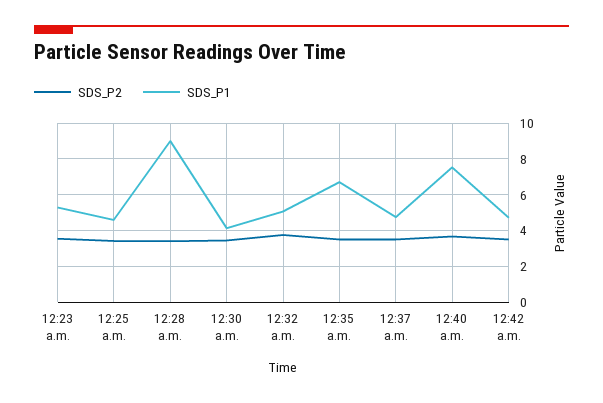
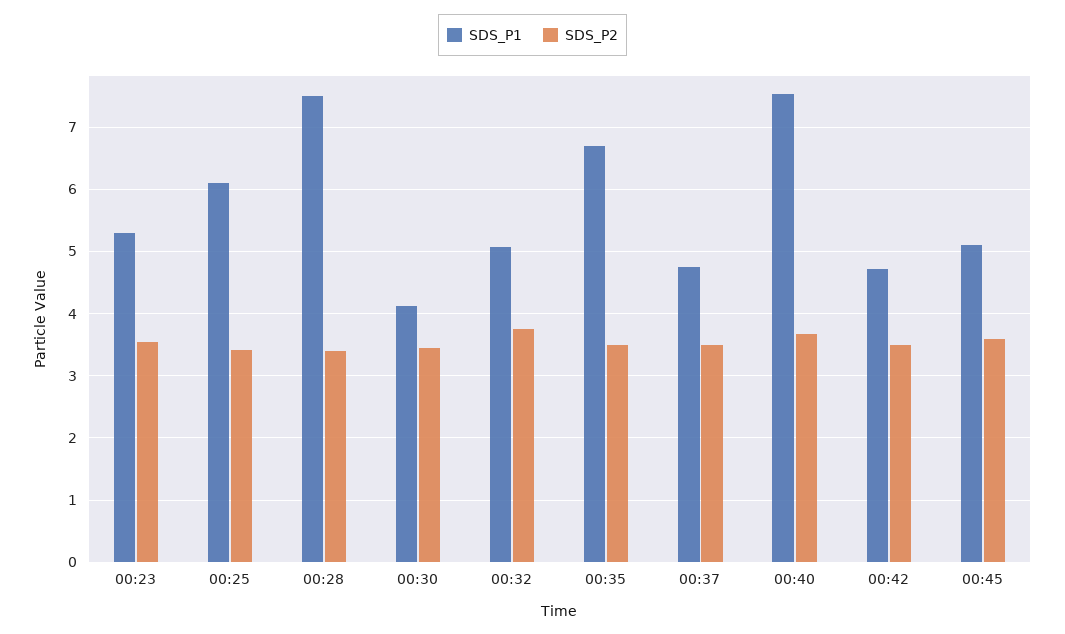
SDS_P1, 12:25 a.m.: 4.5 -> 6.1
SDS_P1, 12:28 a.m.: 9 -> 7.5
SDS_P1, 00:45: none -> 5.1
SDS_P2, 00:45: none -> 3.6

